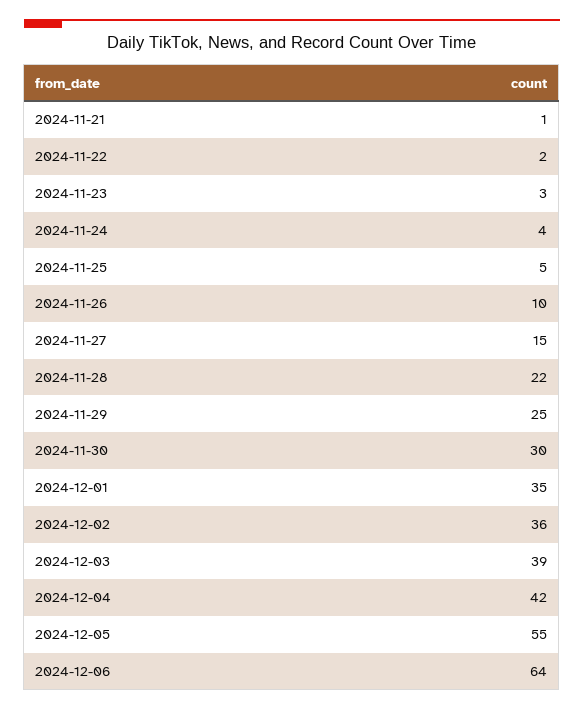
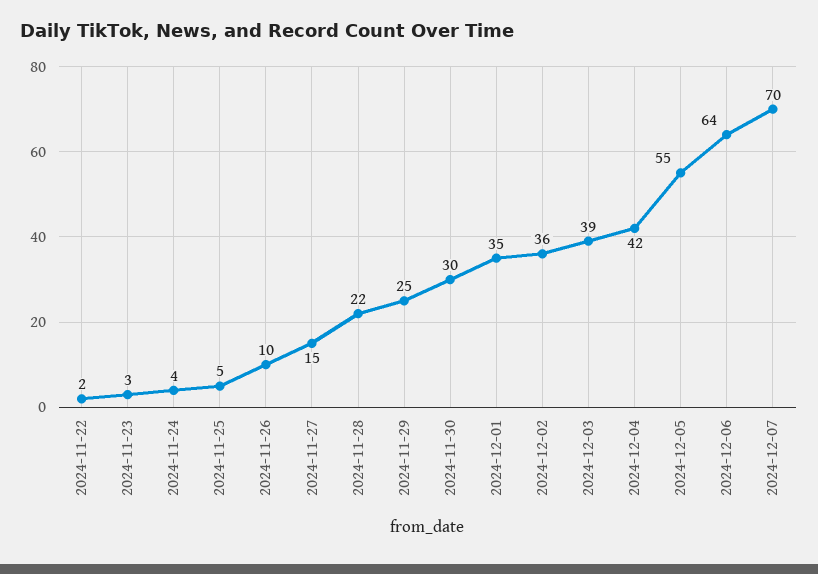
2024-11-21: 1 -> none
2024-12-07: none -> 70

